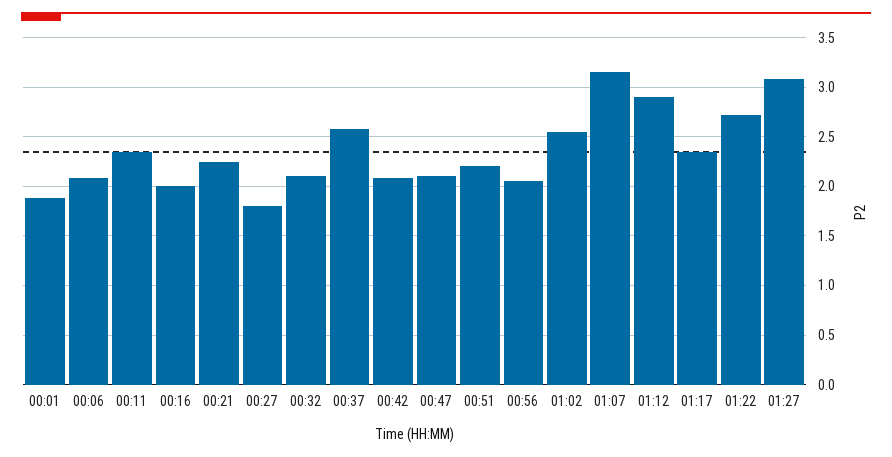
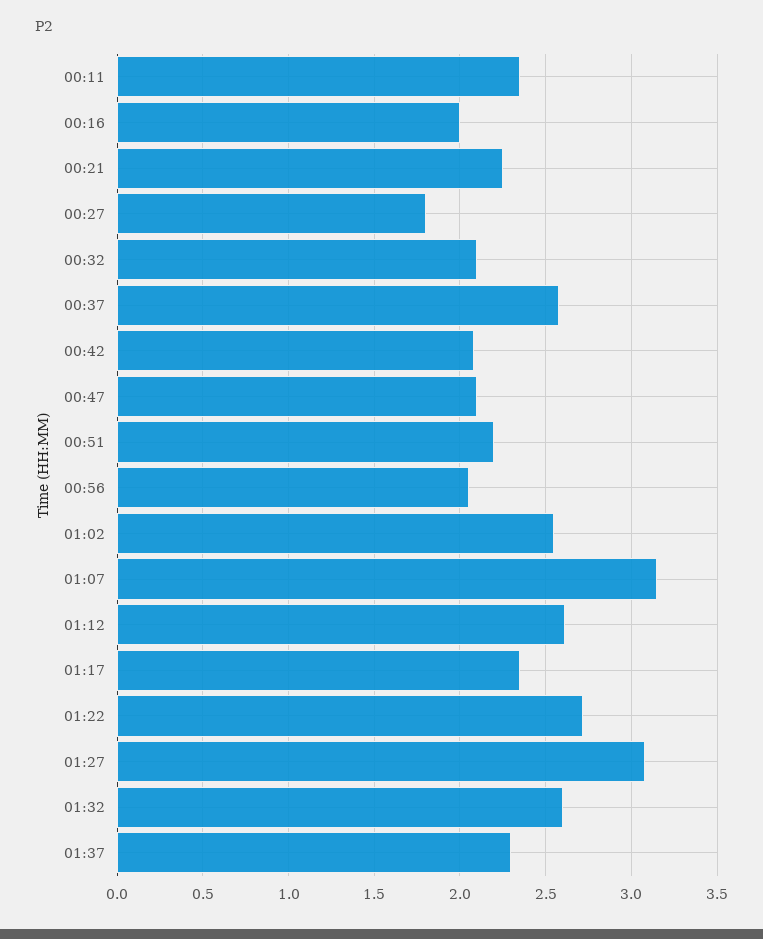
00:01: 1.9 -> none
00:06: 2.1 -> none
01:12: 2.9 -> 2.6
01:32: none -> 2.6
01:37: none -> 2.3

